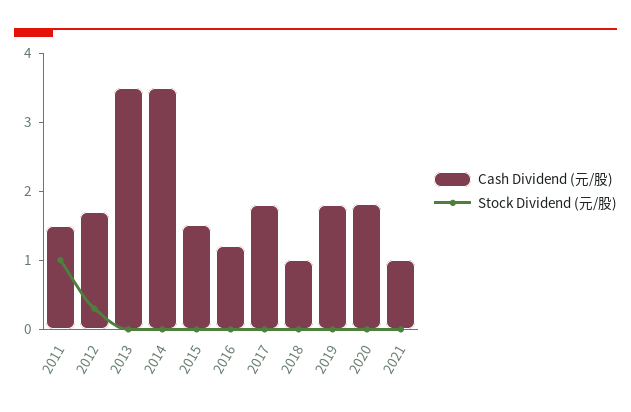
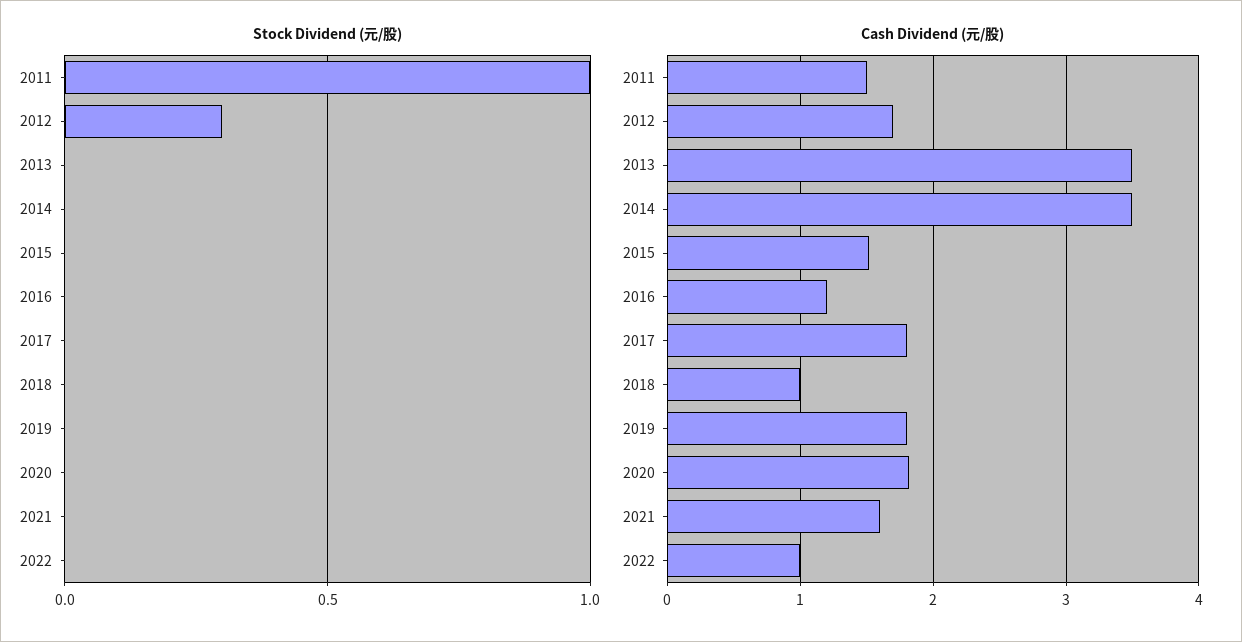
Cash Dividend (元/股), 2021: 1 -> 1.6
Stock Dividend (元/股), 2022: none -> 0
Cash Dividend (元/股), 2022: none -> 1

